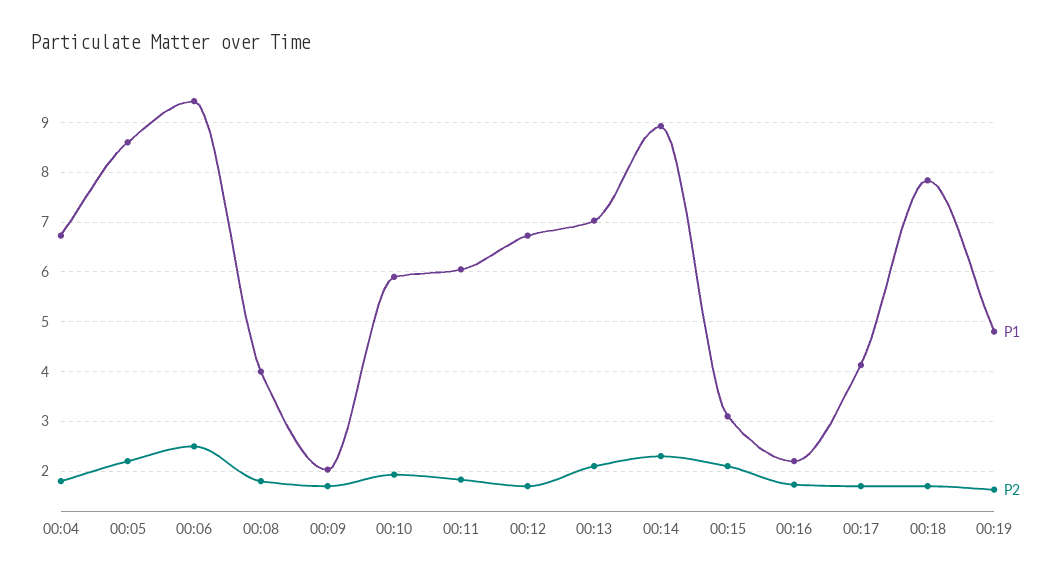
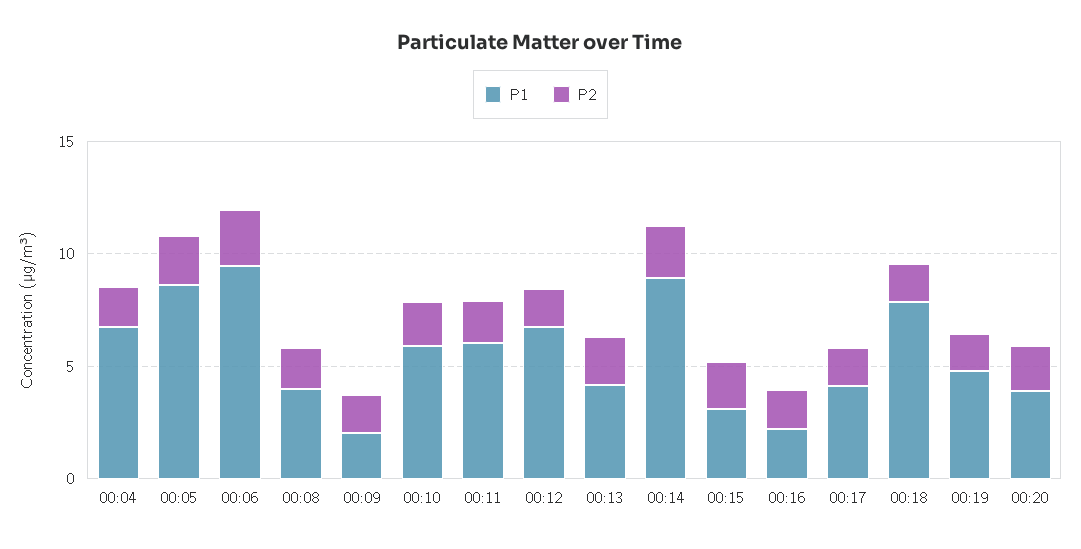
P1, 00:13: 7 -> 4
P1, 00:20: none -> 4
P2, 00:20: none -> 2

